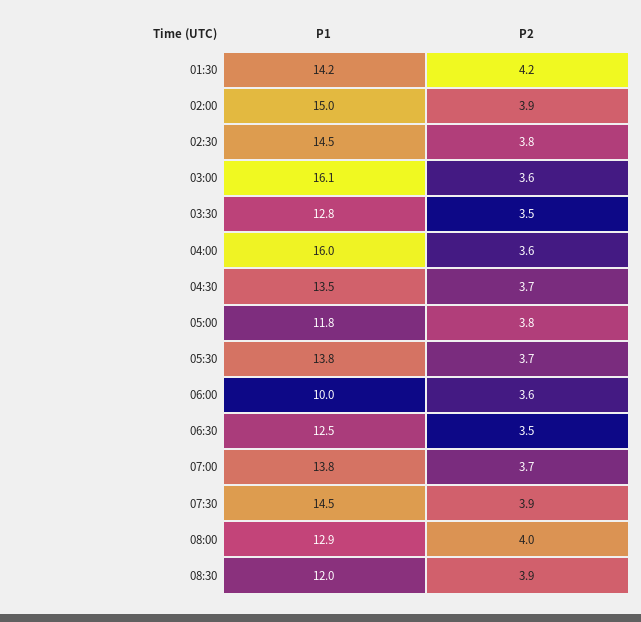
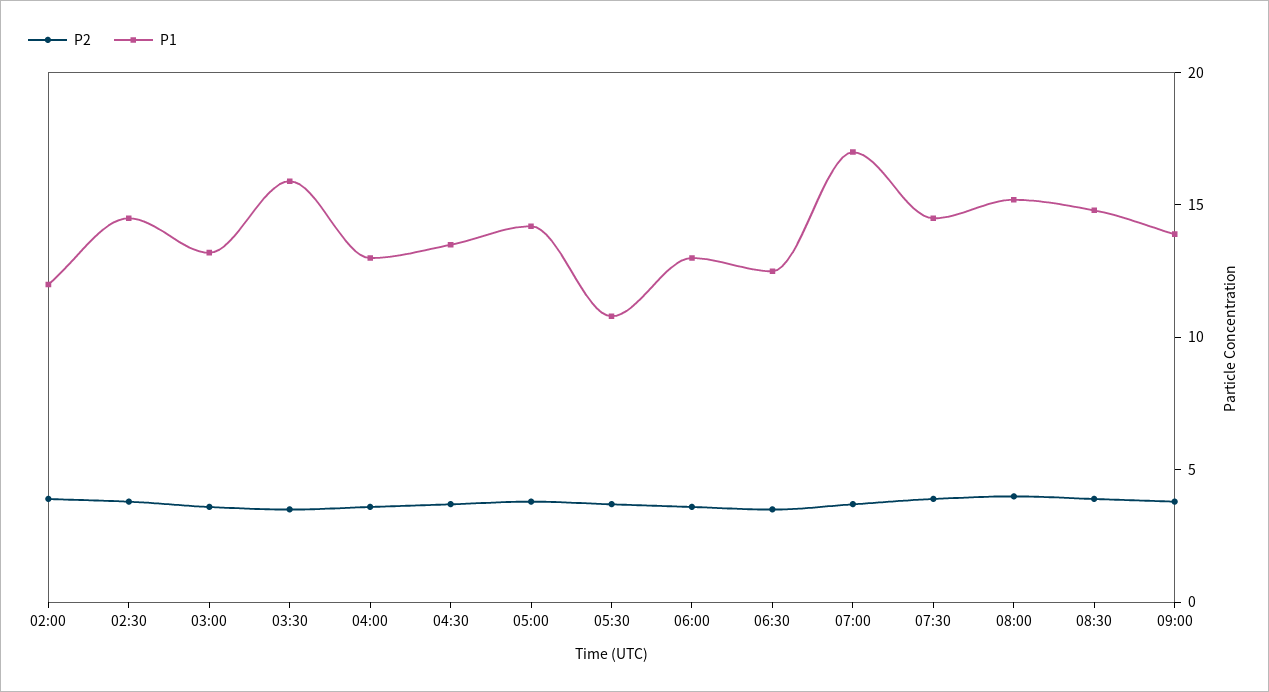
P1, 01:30: 14.2 -> none
P2, 01:30: 4.2 -> none
P1, 02:00: 15 -> 12
P1, 03:00: 16.1 -> 13
P1, 03:30: 12.8 -> 16
P1, 04:00: 16 -> 13
P1, 05:00: 11.8 -> 14
P1, 05:30: 13.8 -> 11
P1, 06:00: 10 -> 13
P1, 07:00: 13.8 -> 17
P1, 08:00: 12.9 -> 15
P1, 08:30: 12 -> 15
P2, 09:00: none -> 4
P1, 09:00: none -> 14

